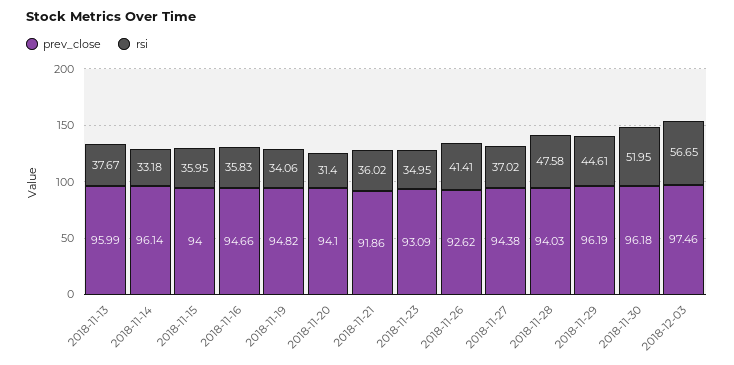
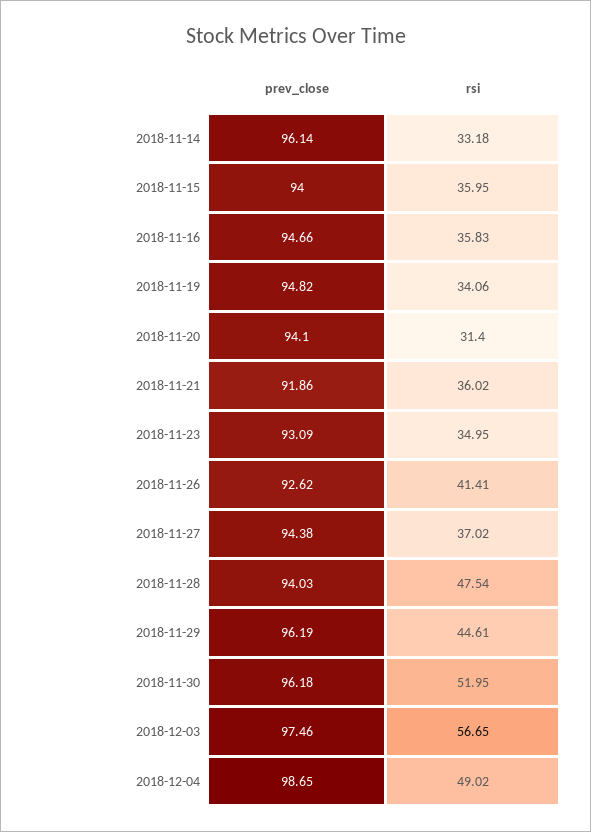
prev_close, 2018-11-13: 95.99 -> none
rsi, 2018-11-13: 37.67 -> none
rsi, 2018-11-28: 47.58 -> 47.54
prev_close, 2018-12-04: none -> 98.65
rsi, 2018-12-04: none -> 49.02

